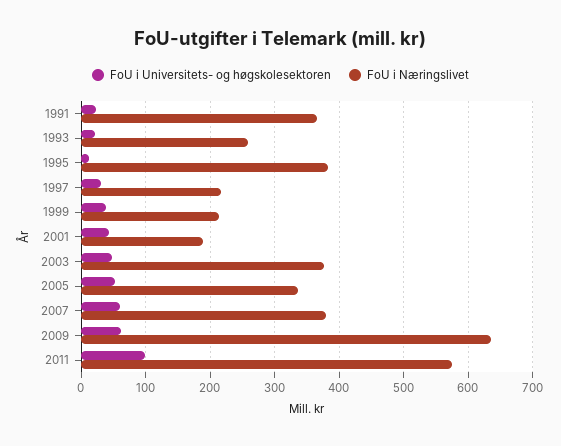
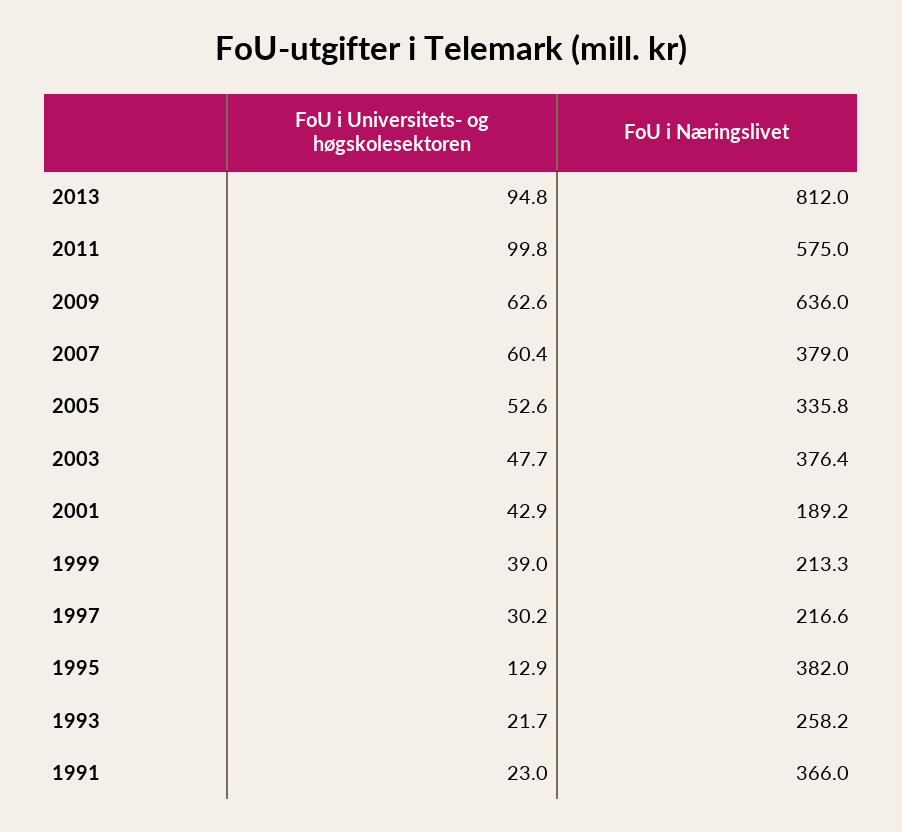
FoU i Universitets- og høgskolesektoren, 2013: none -> 94.8
FoU i Næringslivet, 2013: none -> 812

